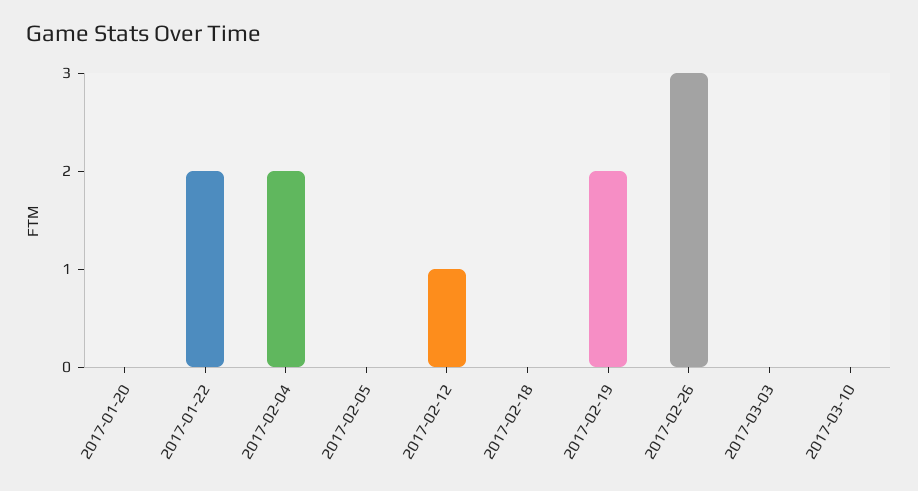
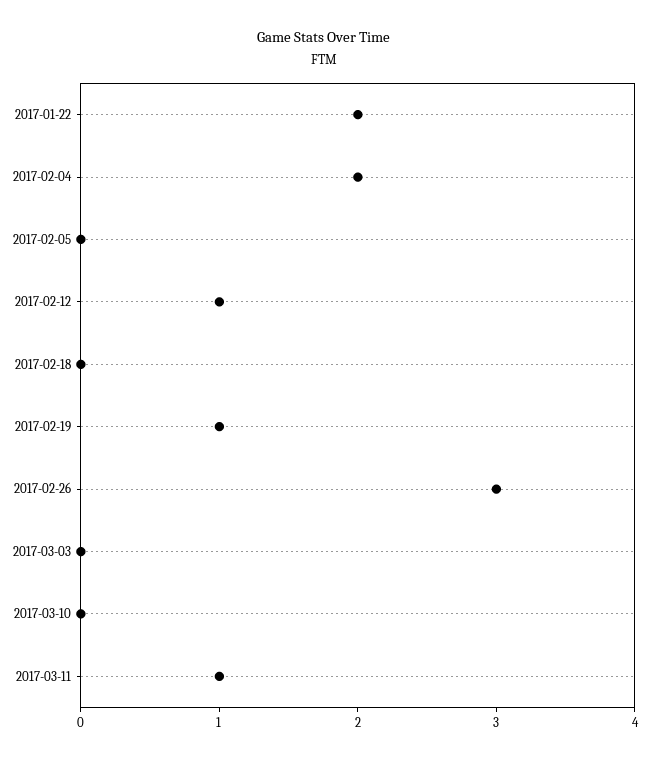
2017-01-20: 0 -> none
2017-02-19: 2 -> 1
2017-03-11: none -> 1

